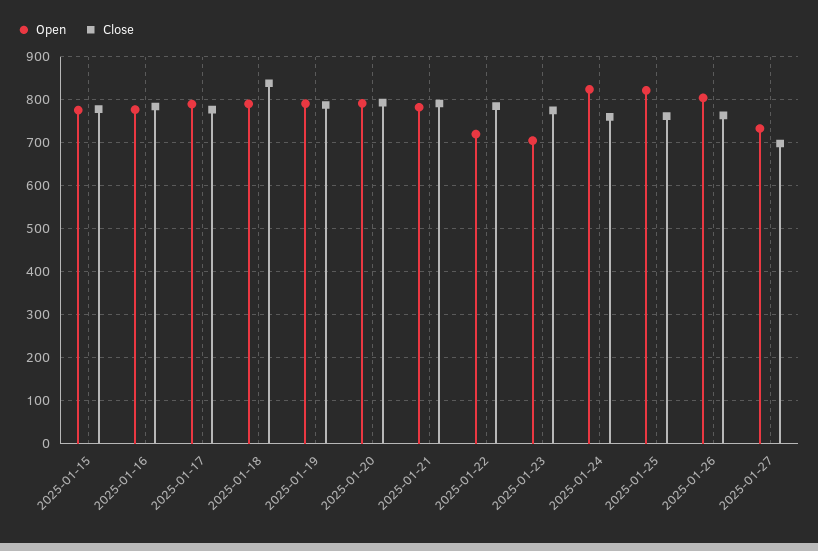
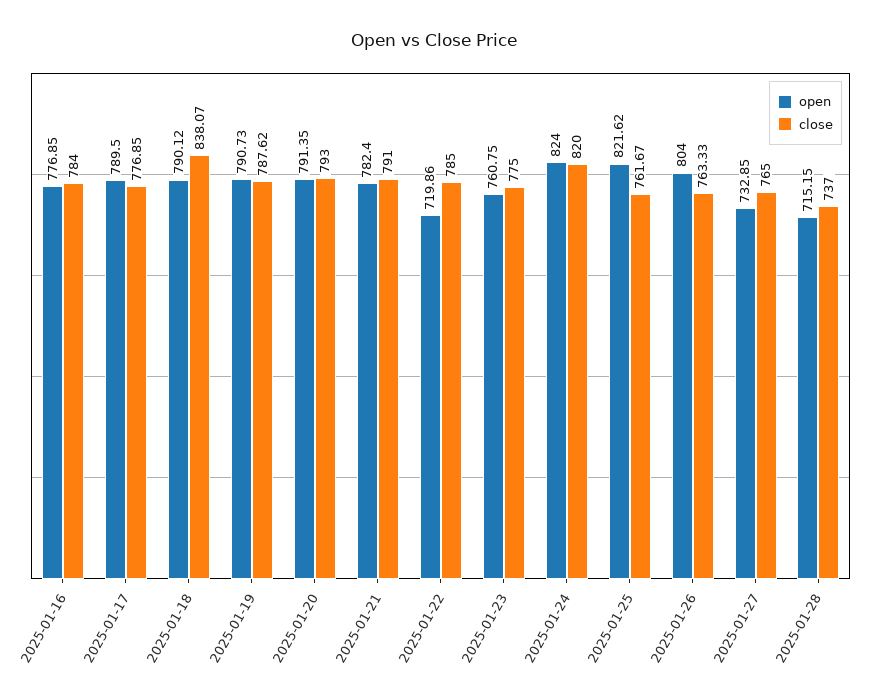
Open, 2025-01-15: 780 -> none
Close, 2025-01-15: 780 -> none
Open, 2025-01-23: 700 -> 760.75
Close, 2025-01-24: 760 -> 820
Close, 2025-01-27: 700 -> 765
Open, 2025-01-28: none -> 715.15
Close, 2025-01-28: none -> 737

